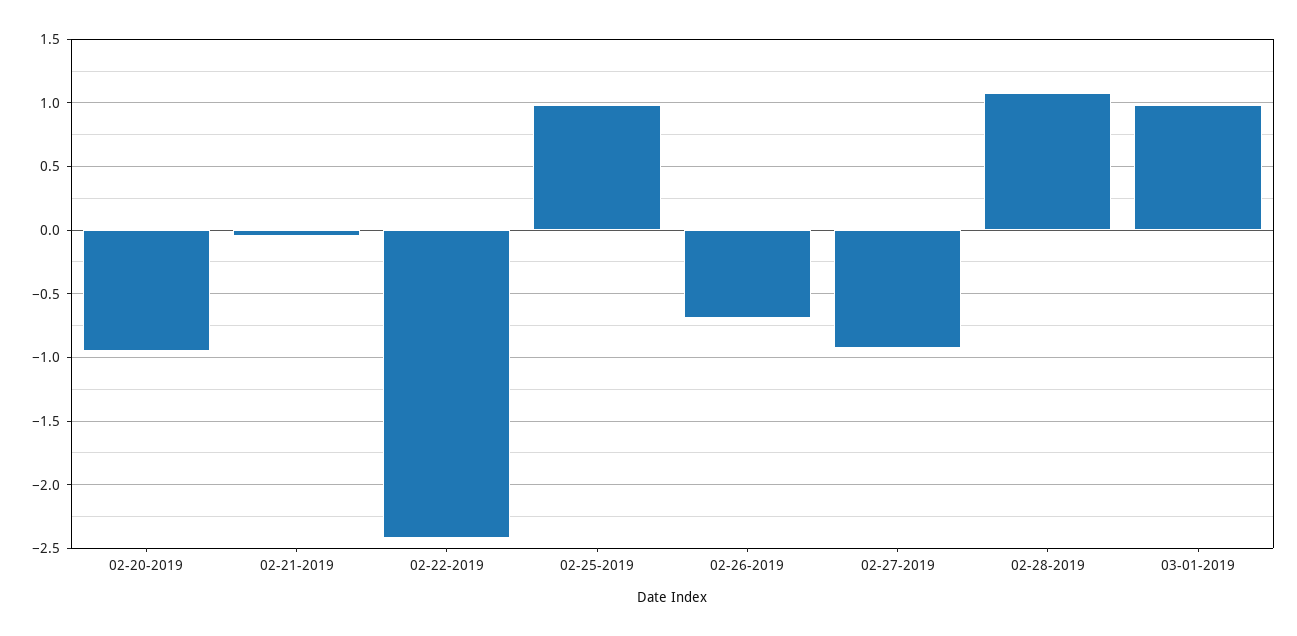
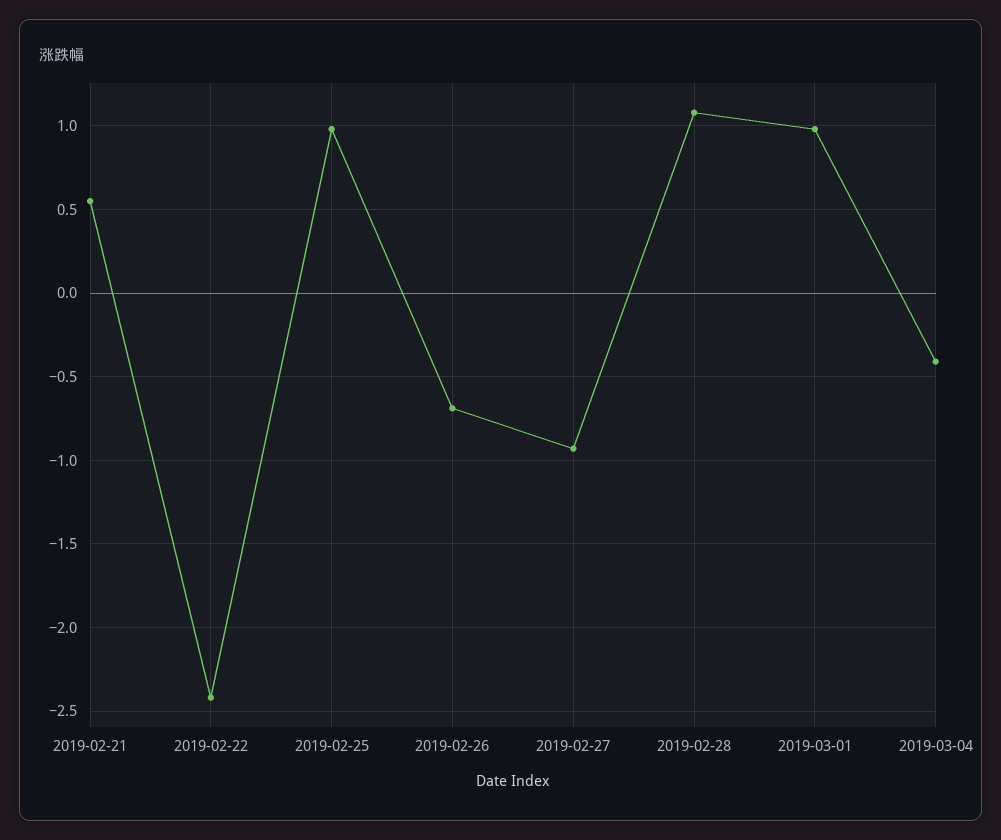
02-20-2019: -0.95 -> none
02-21-2019: -0.05 -> 0.55
2019-03-04: none -> -0.4

